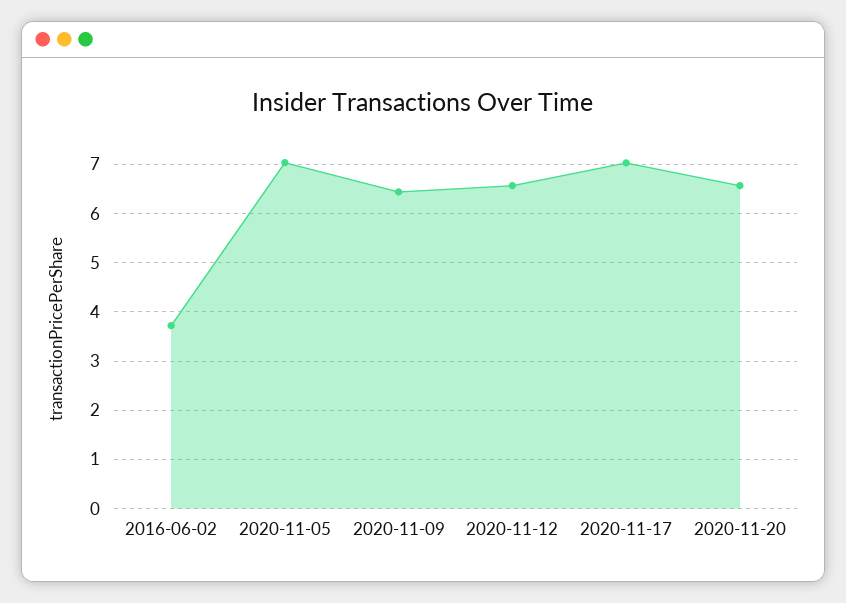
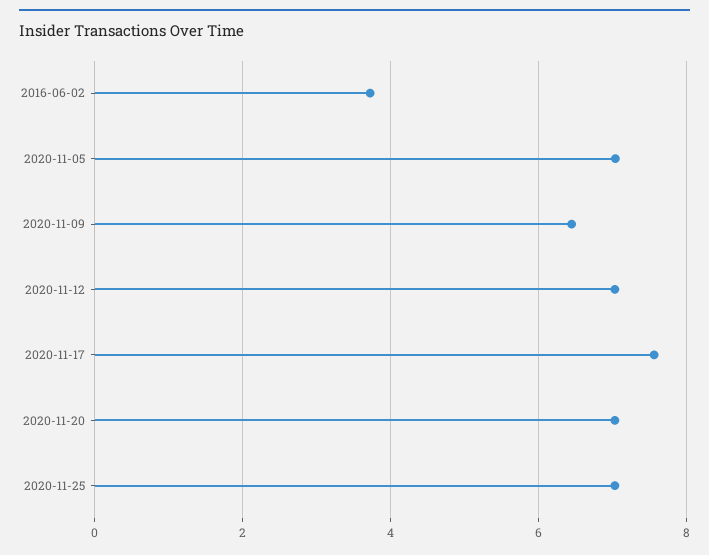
2020-11-12: 6.6 -> 7
2020-11-17: 7 -> 7.6
2020-11-20: 6.6 -> 7
2020-11-25: none -> 7

